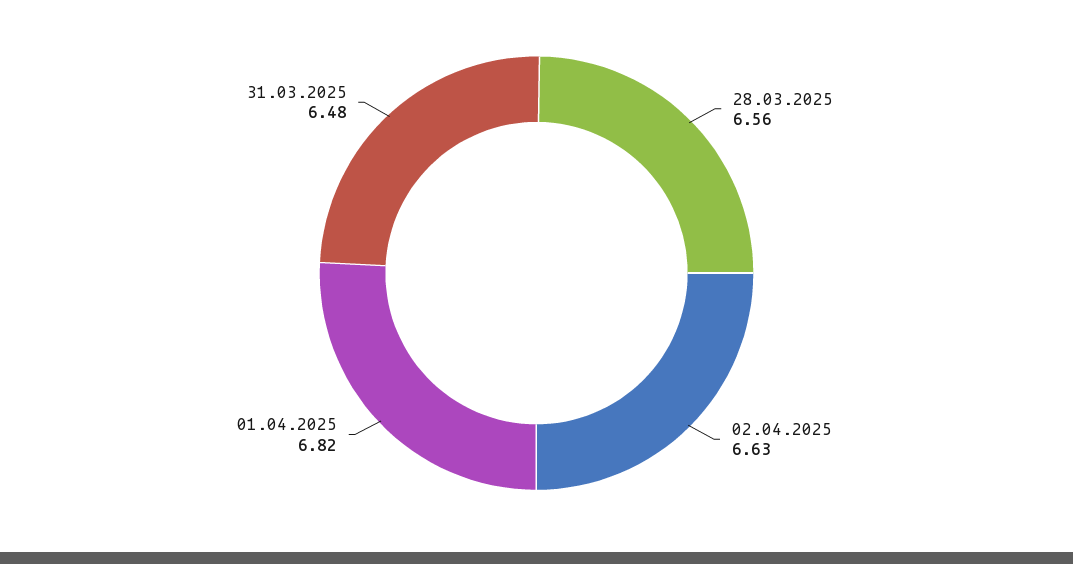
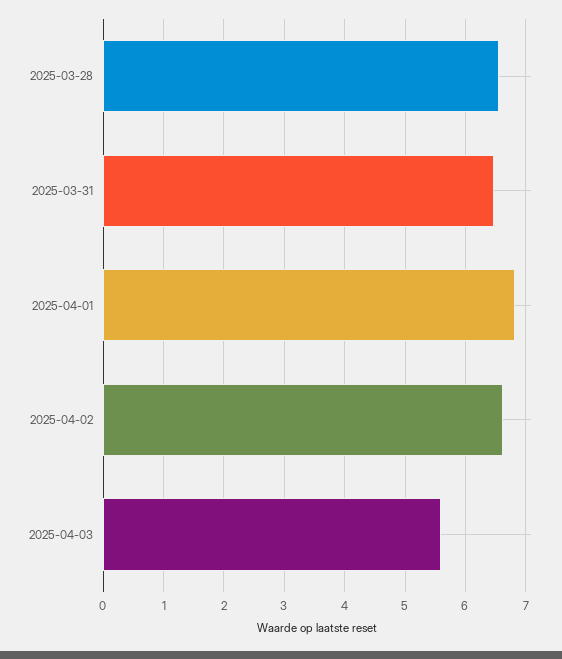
2025-04-03: none -> 5.6

